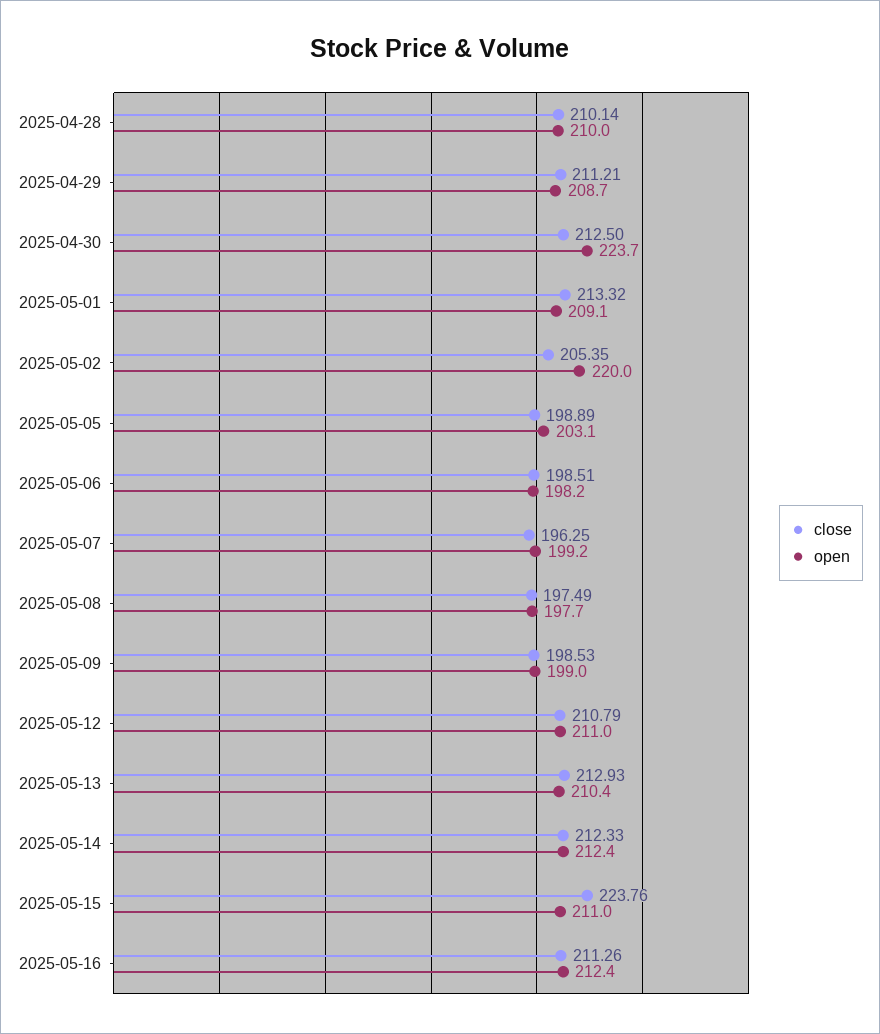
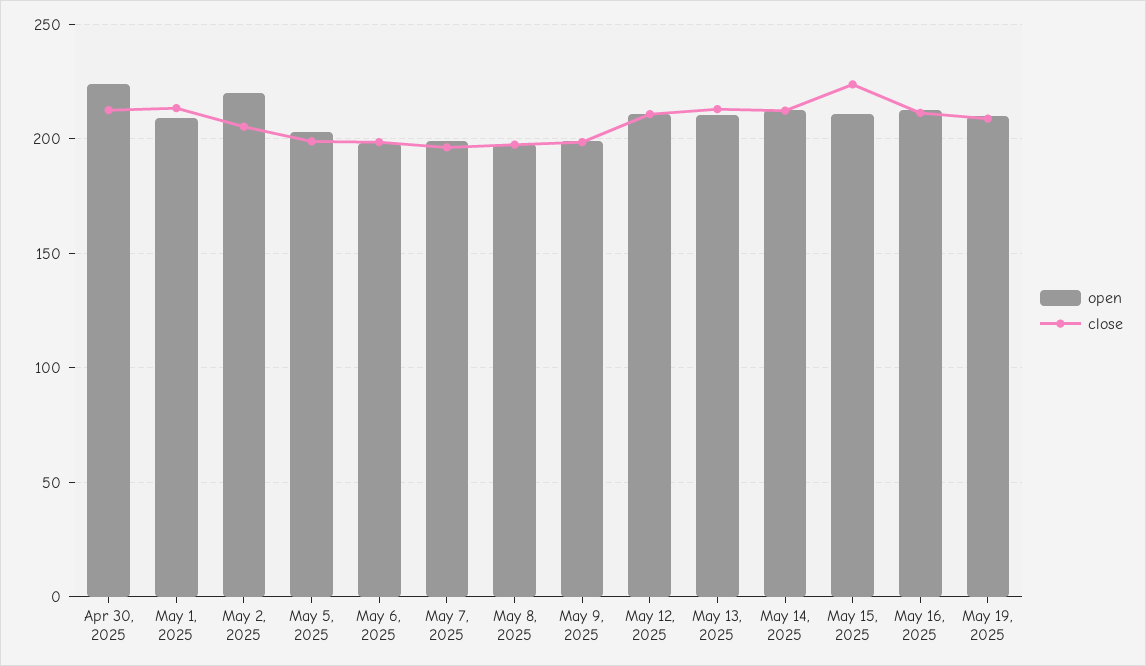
close, 2025-04-28: 210.14 -> none
open, 2025-04-28: 210 -> none
close, 2025-04-29: 211.21 -> none
open, 2025-04-29: 208.7 -> none
open, May 19, 2025: none -> 210
close, May 19, 2025: none -> 210

